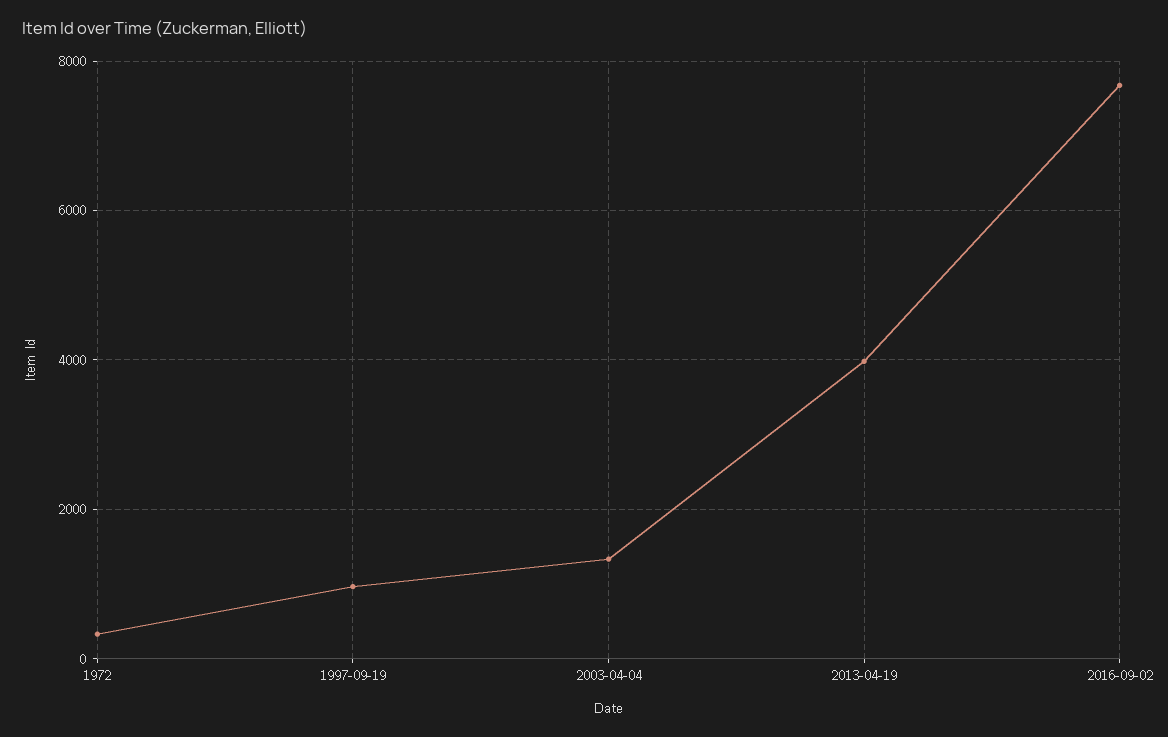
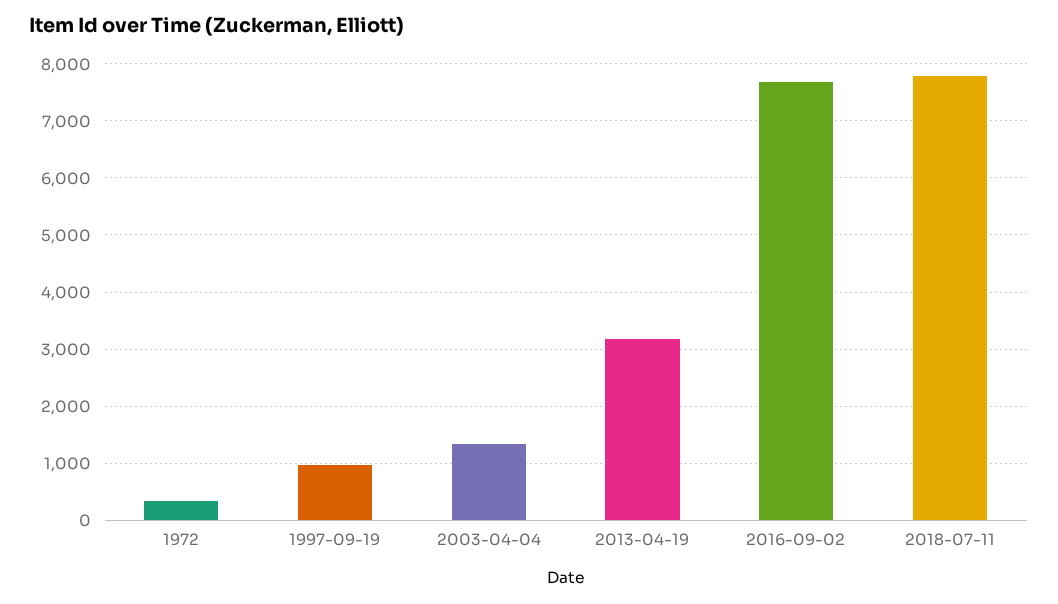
2013-04-19: 4000 -> 3200
2018-07-11: none -> 7800

